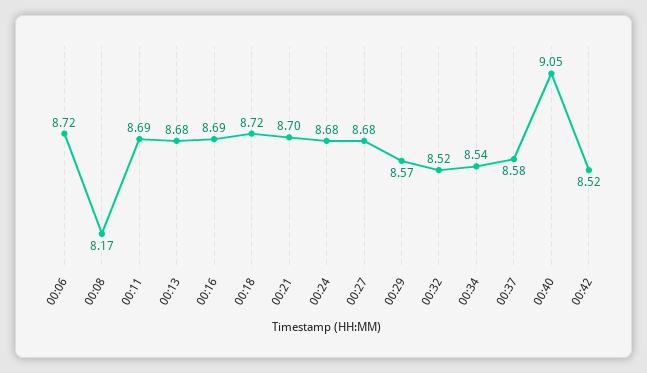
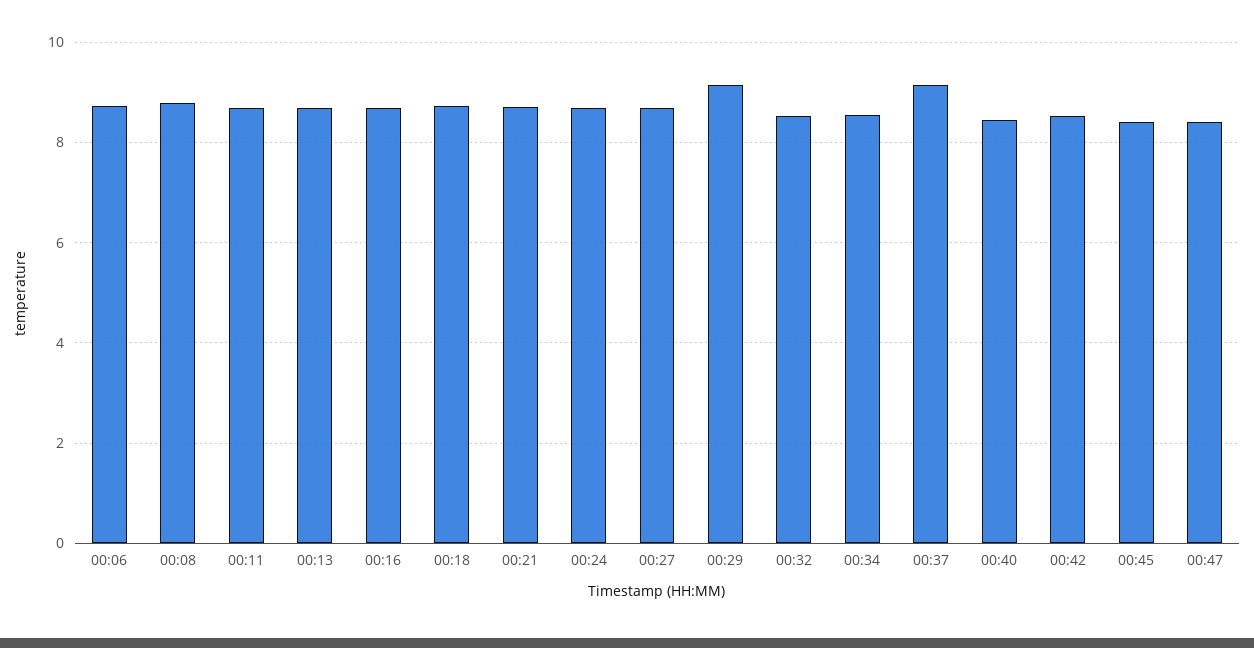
00:08: 8.17 -> 8.8
00:29: 8.57 -> 9.2
00:37: 8.58 -> 9.2
00:40: 9.05 -> 8.4
00:45: none -> 8.4
00:47: none -> 8.4

